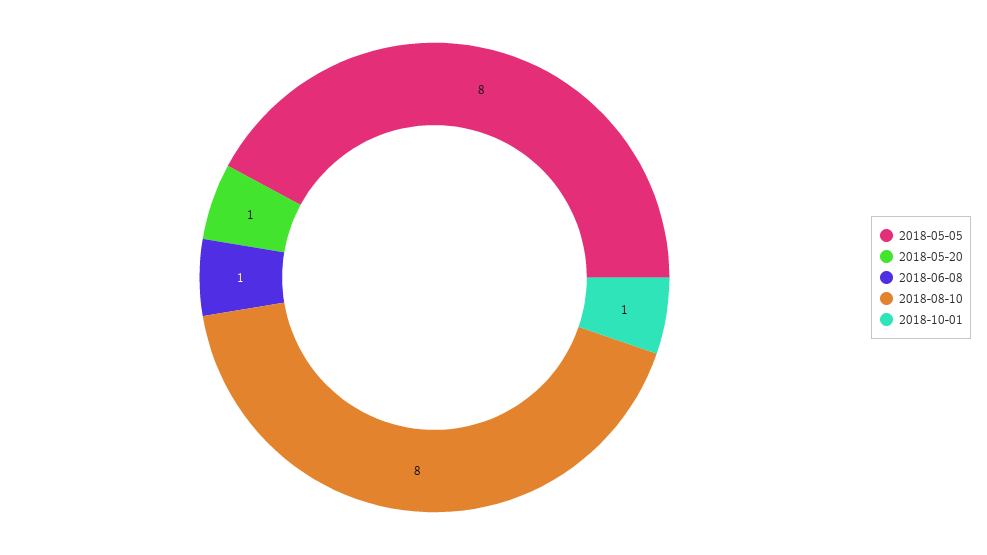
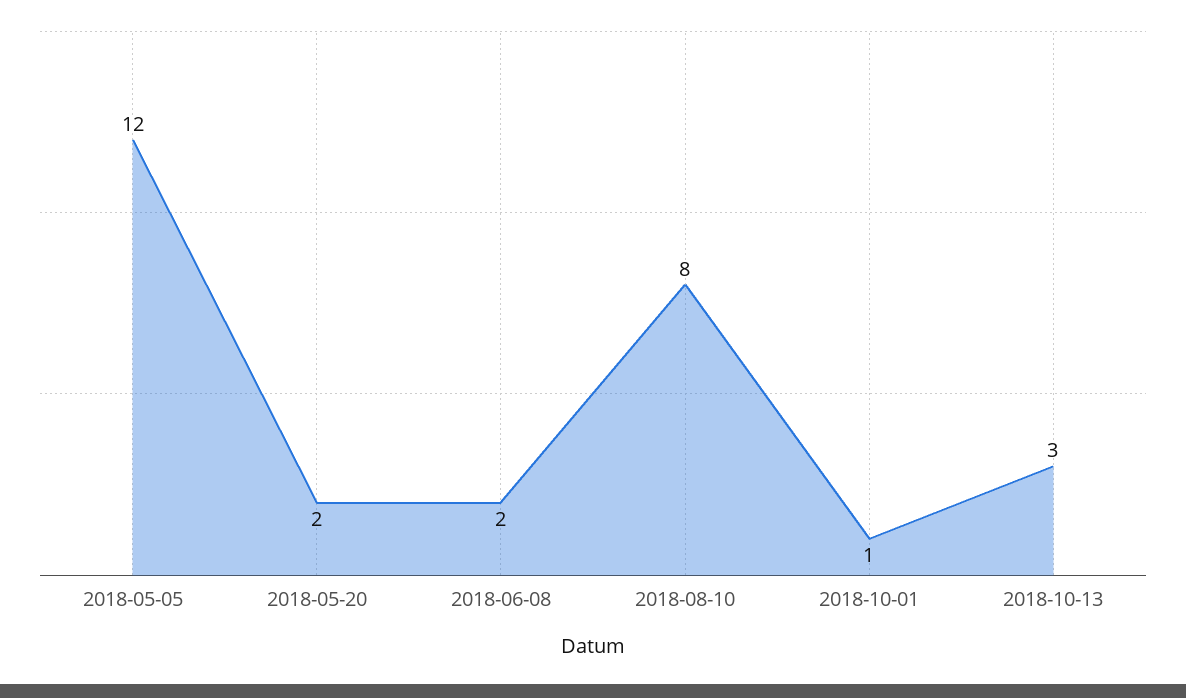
2018-05-05: 8 -> 12
2018-05-20: 1 -> 2
2018-06-08: 1 -> 2
2018-10-13: none -> 3

